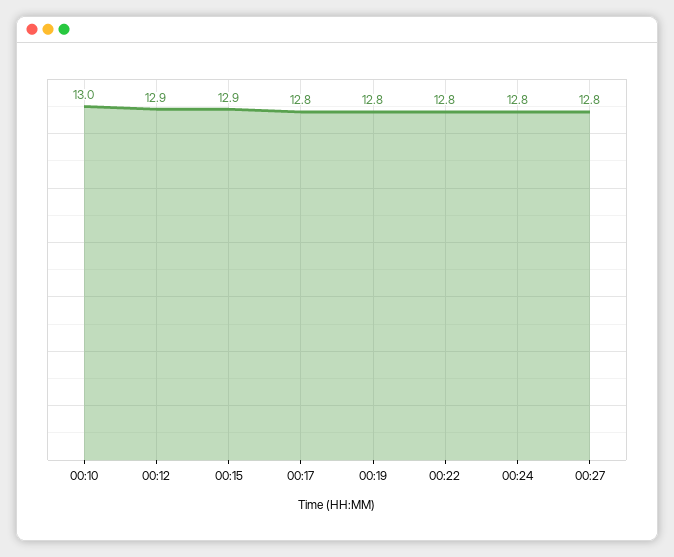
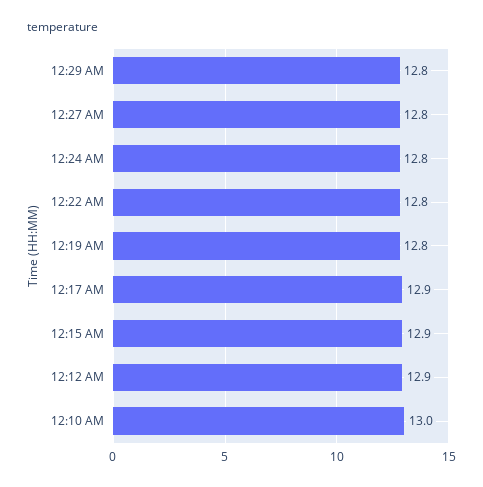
00:17: 12.8 -> 12.9
12:29 AM: none -> 12.8

